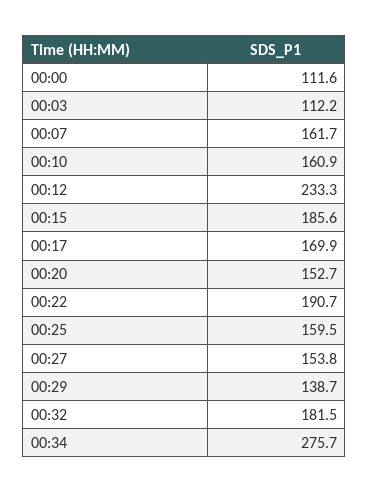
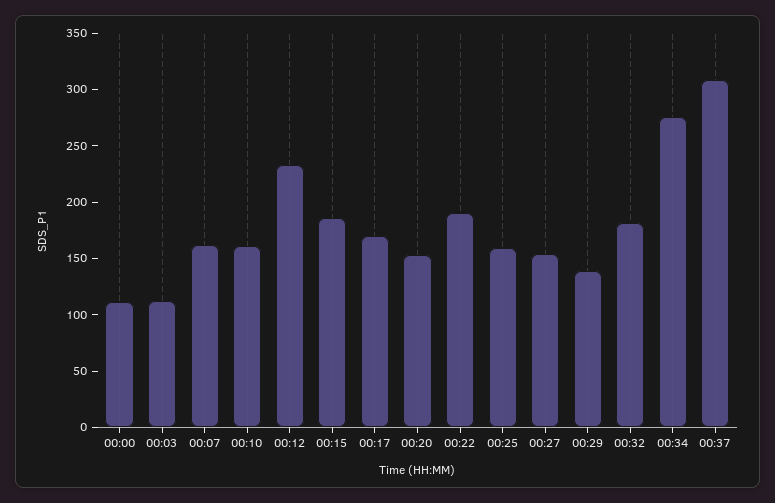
00:37: none -> 310

